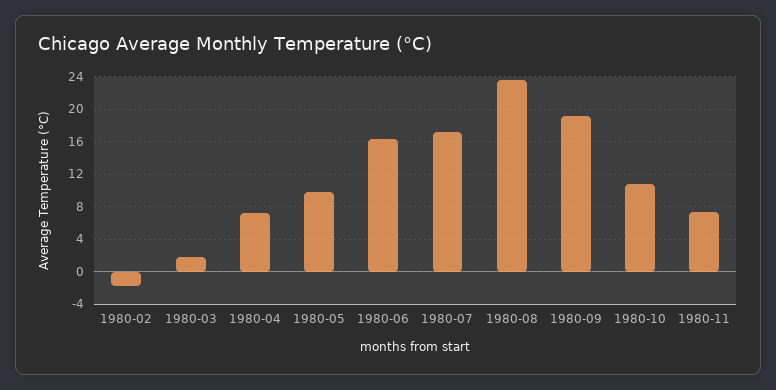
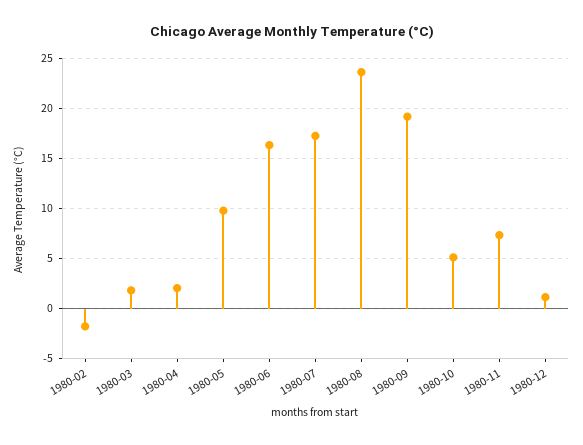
1980-04: 7 -> 2
1980-10: 11 -> 5
1980-12: none -> 1

